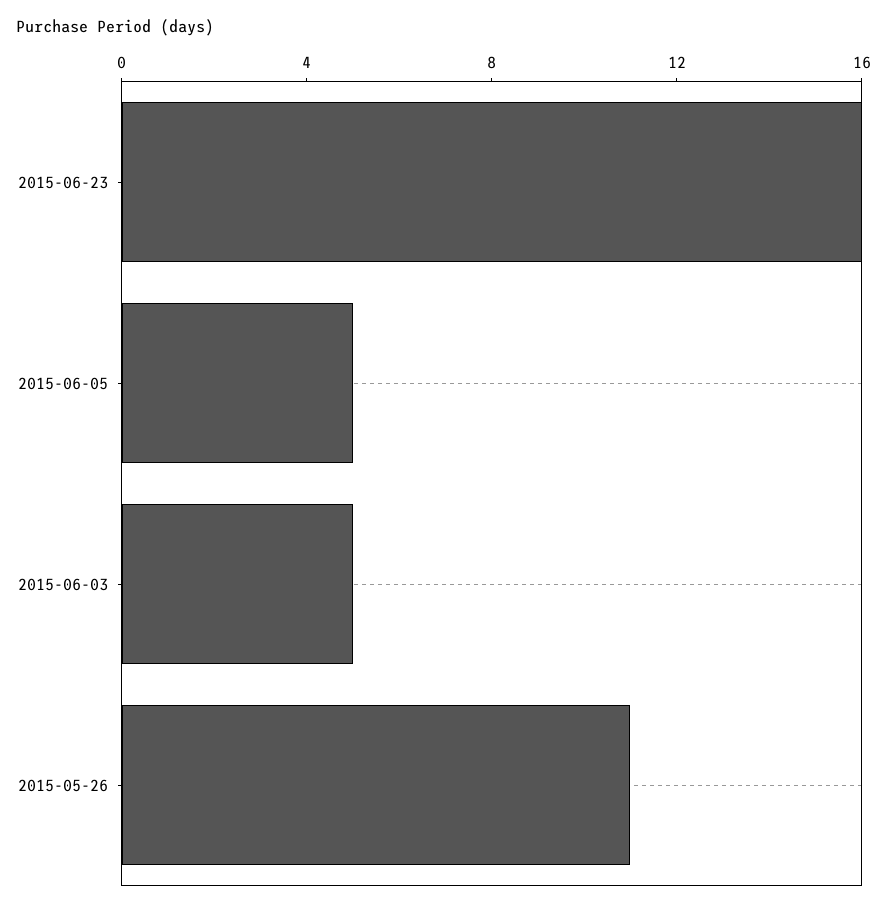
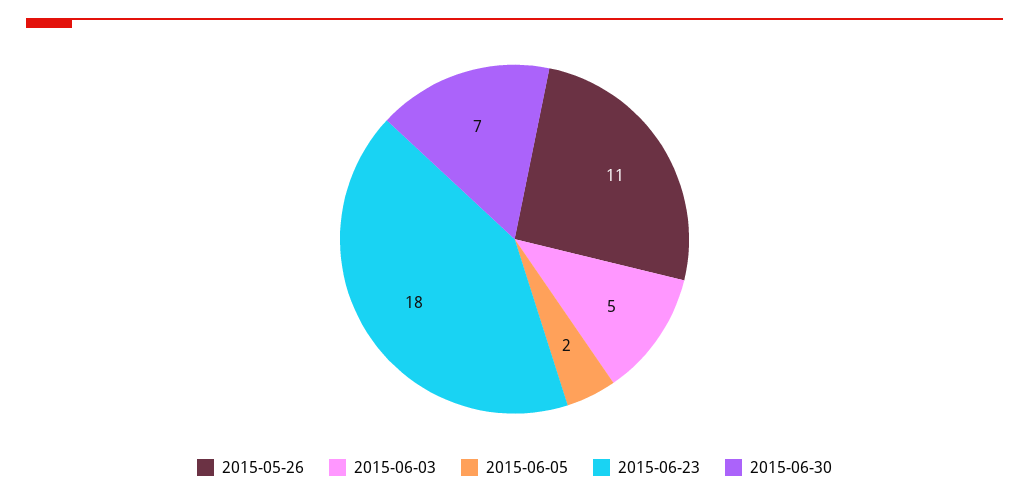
2015-06-23: 16 -> 18
2015-06-05: 5 -> 2
2015-06-30: none -> 7

